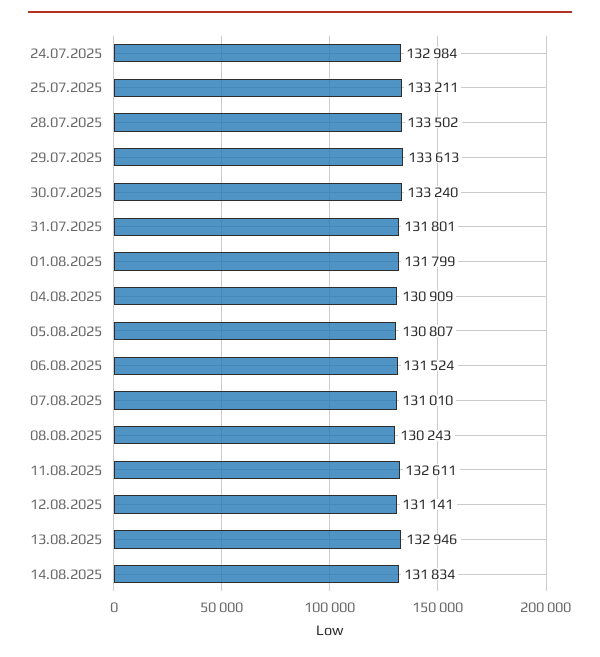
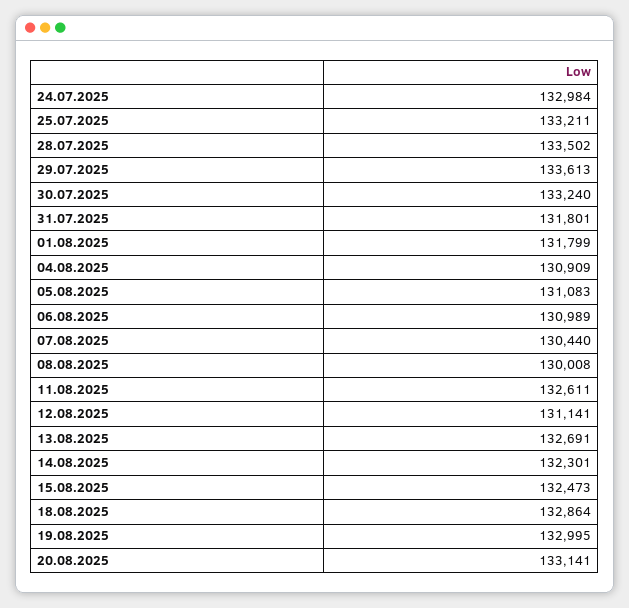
05.08.2025: 130807 -> 131083
06.08.2025: 131524 -> 130989
07.08.2025: 131010 -> 130440
08.08.2025: 130243 -> 130008
13.08.2025: 132946 -> 132691
14.08.2025: 131834 -> 132301
15.08.2025: none -> 132473
18.08.2025: none -> 132864
19.08.2025: none -> 132995
20.08.2025: none -> 133141

